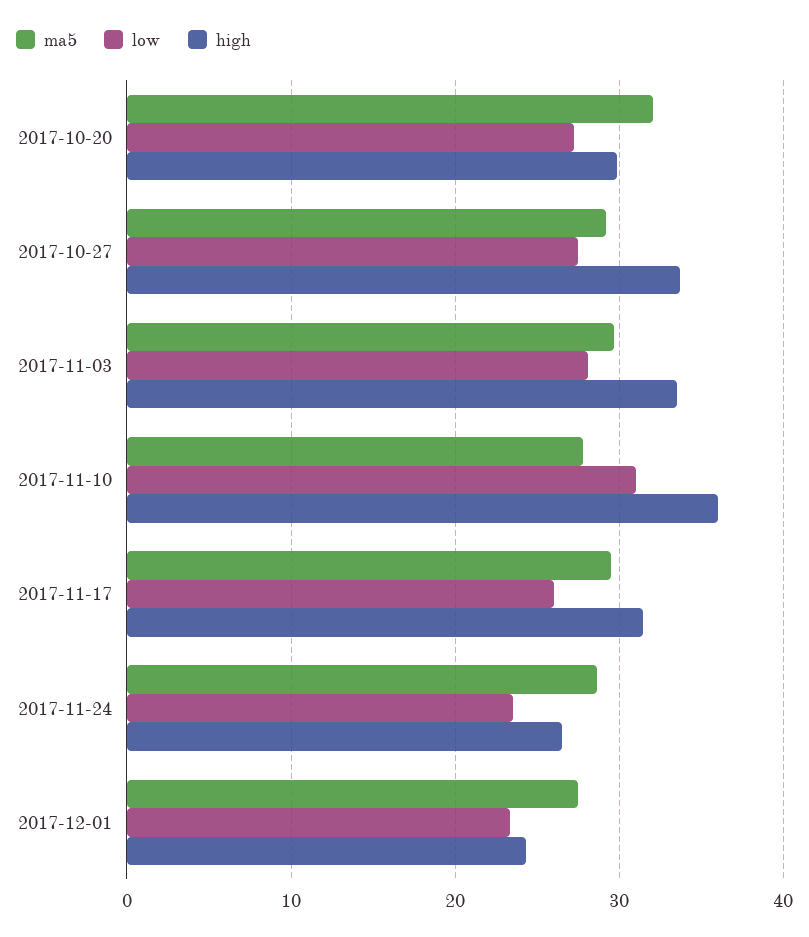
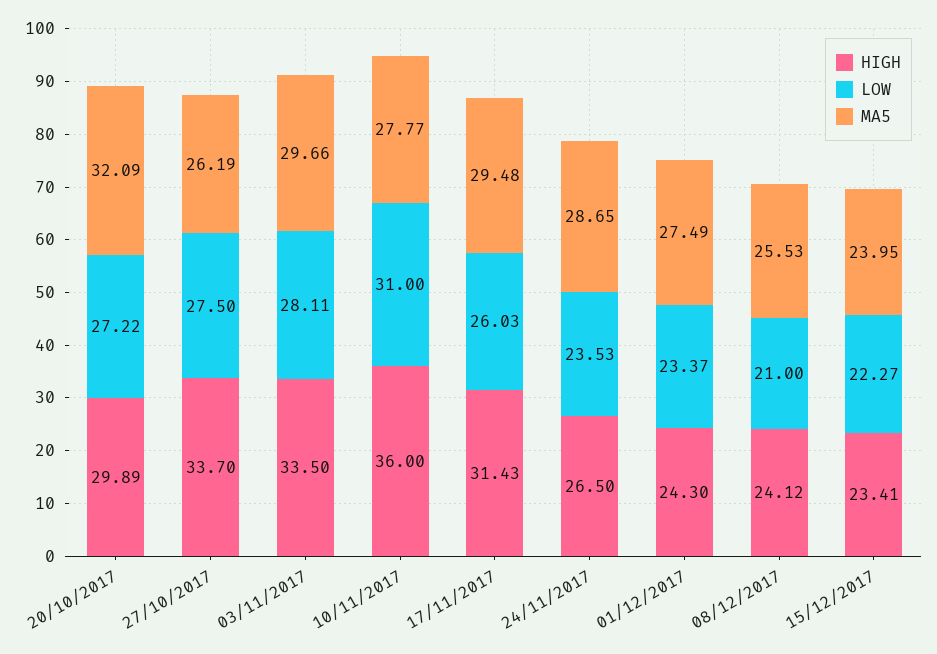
ma5, 2017-10-27: 29 -> 26.19
high, 08/12/2017: none -> 24.12
low, 08/12/2017: none -> 21
ma5, 08/12/2017: none -> 25.53
high, 15/12/2017: none -> 23.41
low, 15/12/2017: none -> 22.27
ma5, 15/12/2017: none -> 23.95

